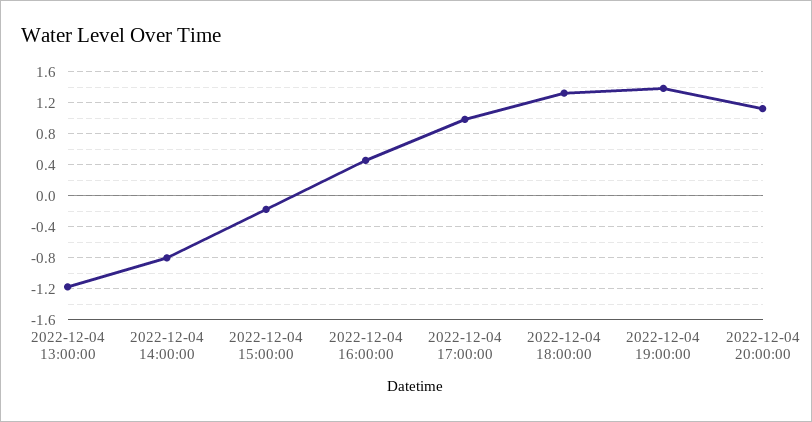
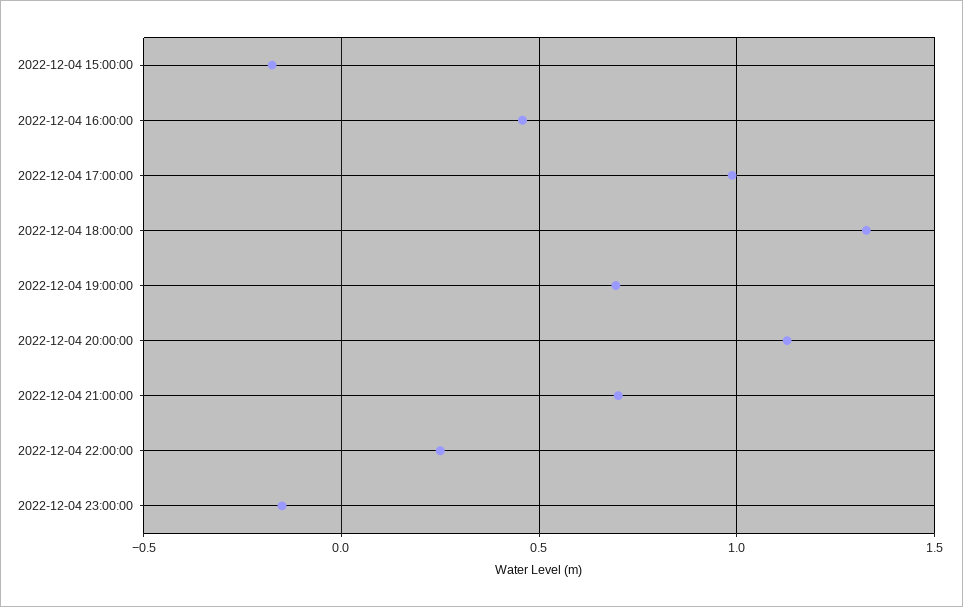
2022-12-04 13:00:00: -1.2 -> none
2022-12-04 14:00:00: -0.8 -> none
2022-12-04 19:00:00: 1.4 -> 0.7
2022-12-04 21:00:00: none -> 0.7
2022-12-04 22:00:00: none -> 0.25
2022-12-04 23:00:00: none -> -0.15

